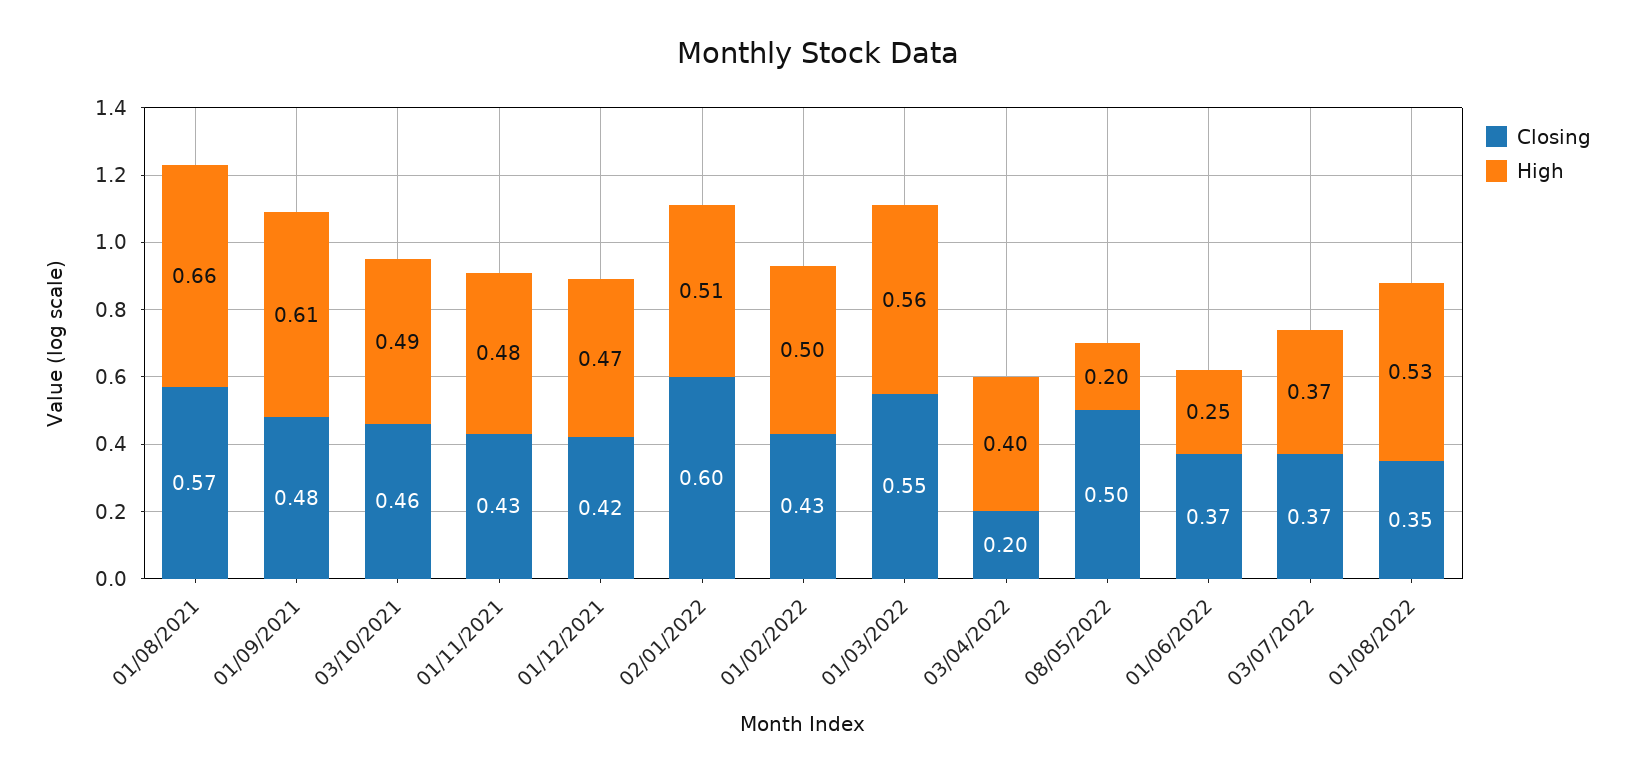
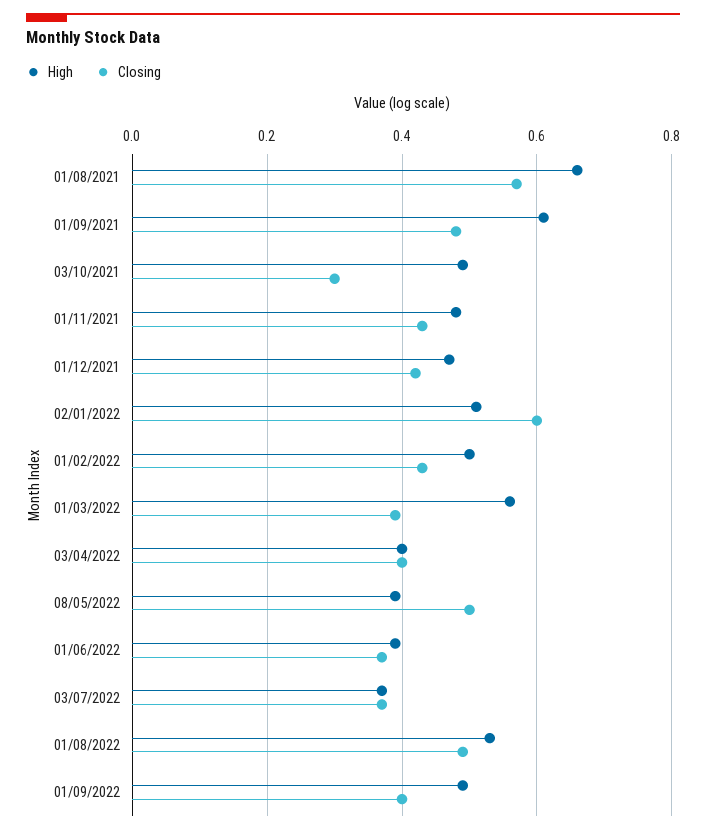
Closing, 03/10/2021: 0.46 -> 0.3
Closing, 01/03/2022: 0.55 -> 0.4
Closing, 03/04/2022: 0.2 -> 0.4
High, 08/05/2022: 0.2 -> 0.4
High, 01/06/2022: 0.25 -> 0.4
Closing, 01/08/2022: 0.35 -> 0.5
High, 01/09/2022: none -> 0.5
Closing, 01/09/2022: none -> 0.4

